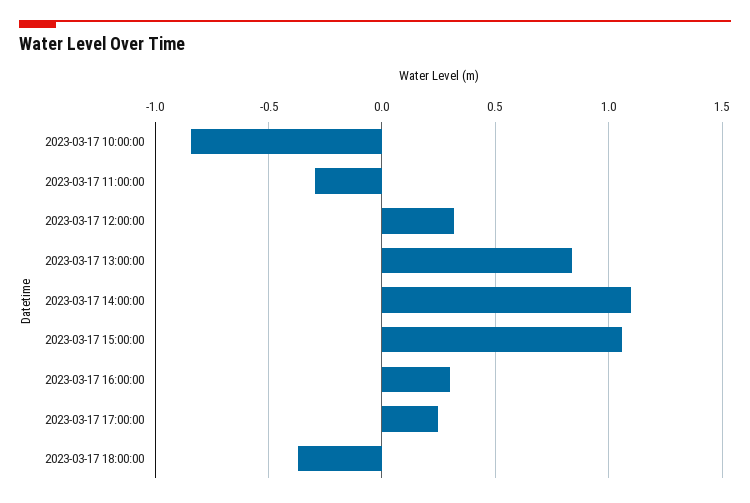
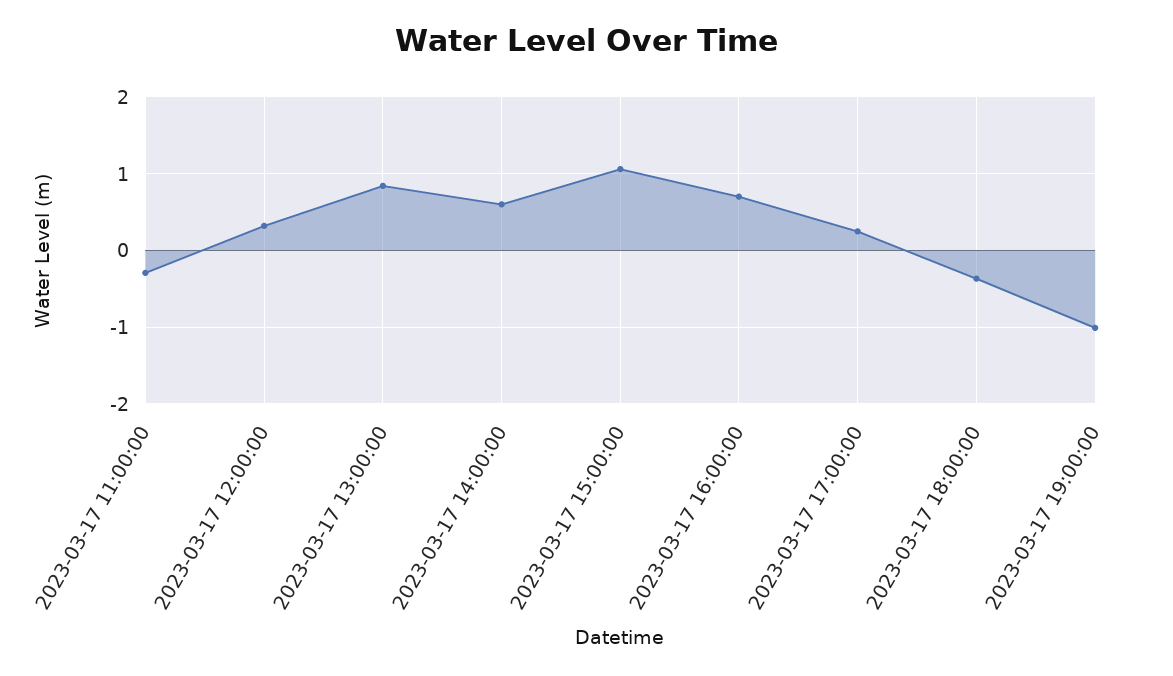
2023-03-17 10:00:00: -0.85 -> none
2023-03-17 14:00:00: 1.1 -> 0.6
2023-03-17 16:00:00: 0.3 -> 0.7
2023-03-17 19:00:00: none -> -1

